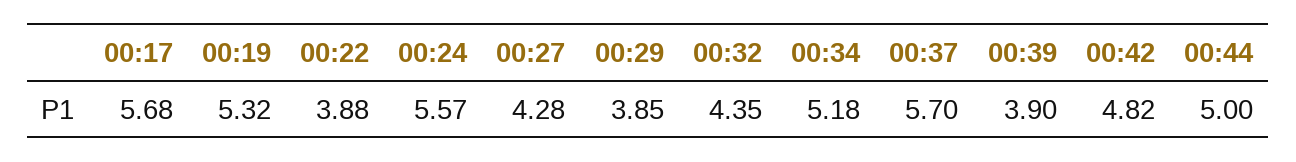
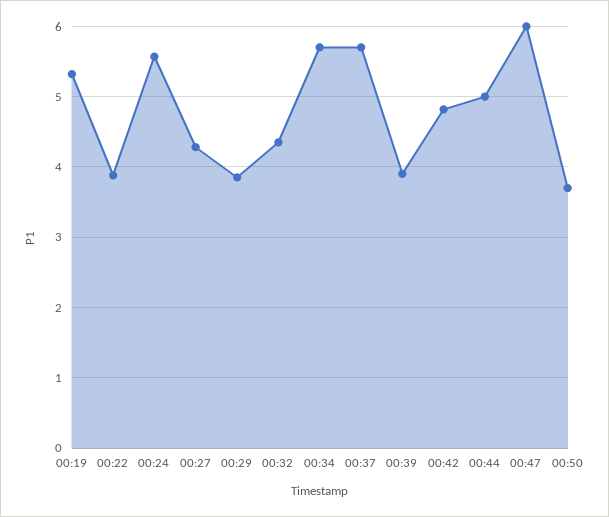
00:17: 5.68 -> none
00:34: 5.18 -> 5.7
00:47: none -> 6
00:50: none -> 3.7

